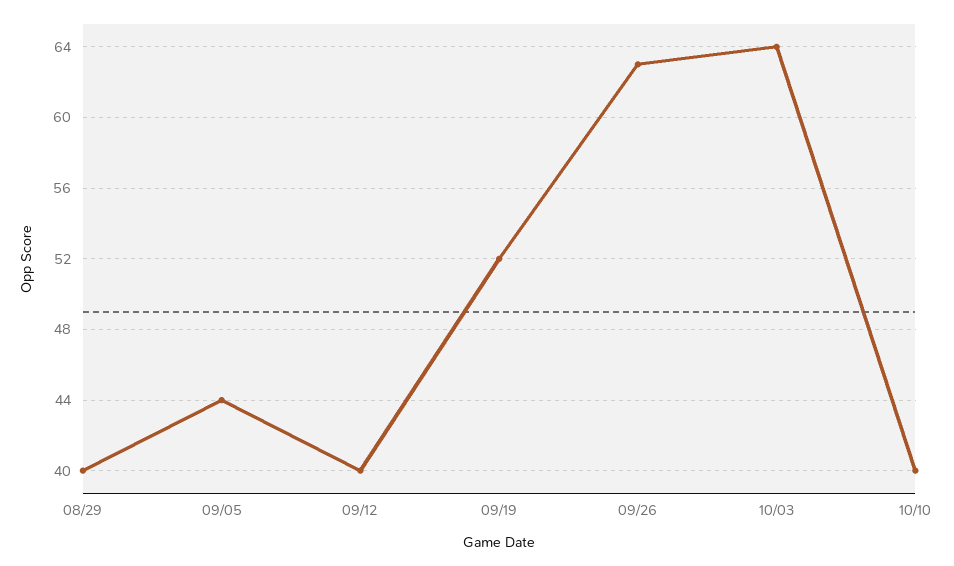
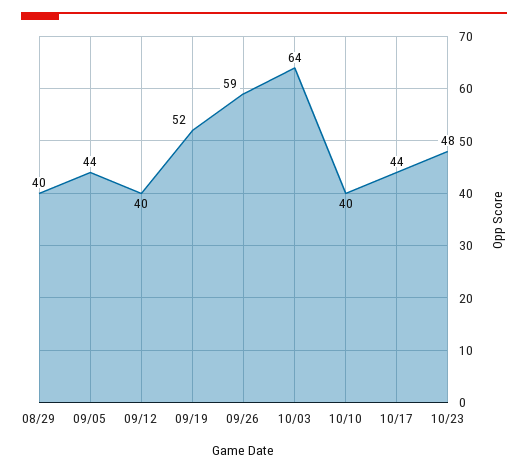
09/26: 63 -> 59
10/17: none -> 44
10/23: none -> 48

